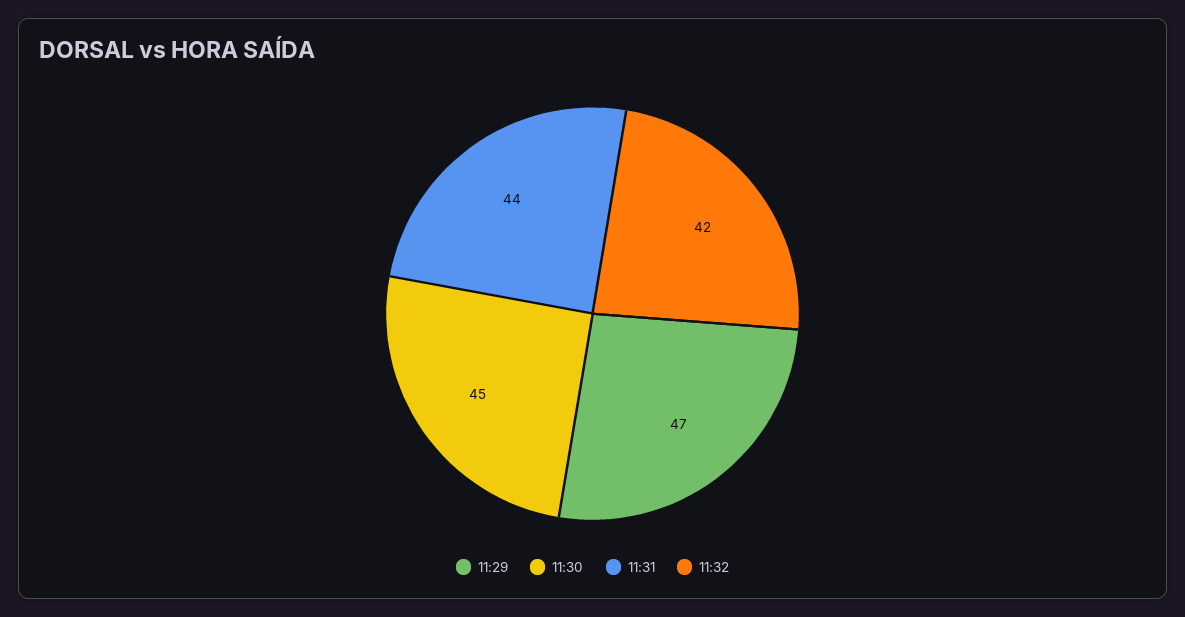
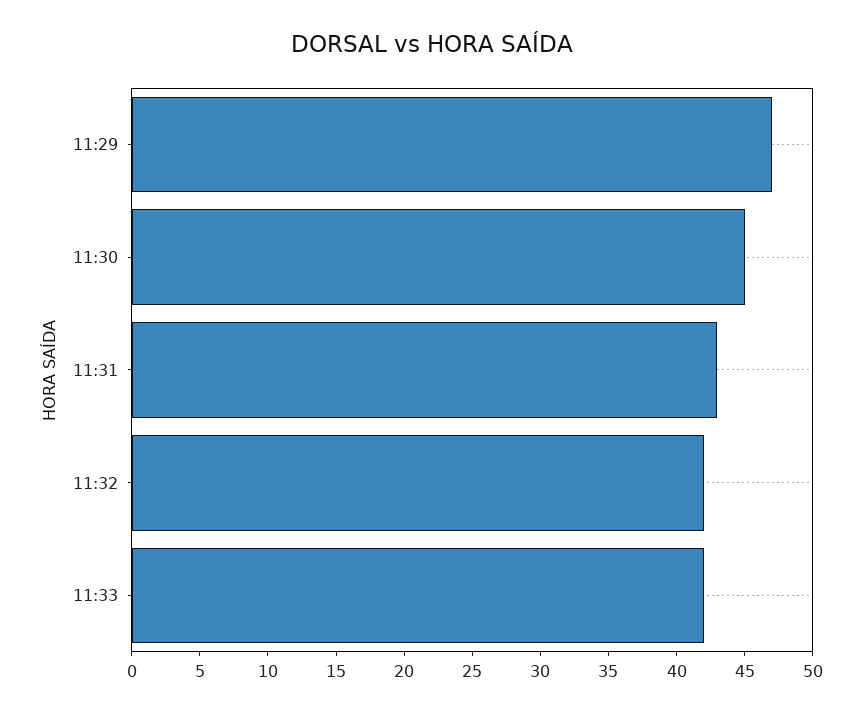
11:31: 44 -> 43
11:33: none -> 42

